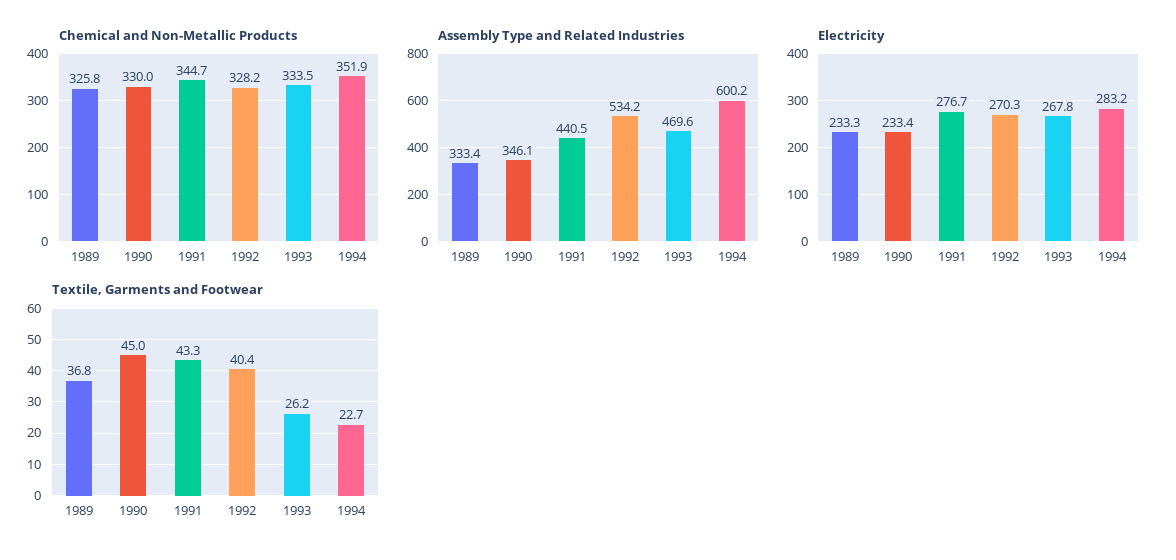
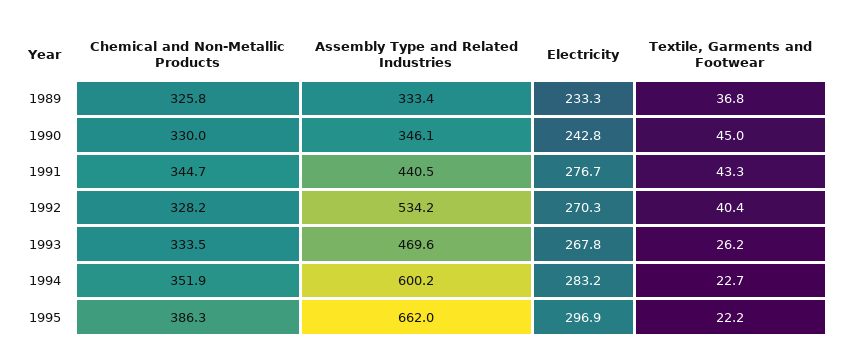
Electricity, 1990: 233.4 -> 242.8
Chemical and Non-Metallic Products, 1995: none -> 386.3
Assembly Type and Related Industries, 1995: none -> 662
Electricity, 1995: none -> 296.9
Textile, Garments and Footwear, 1995: none -> 22.2

